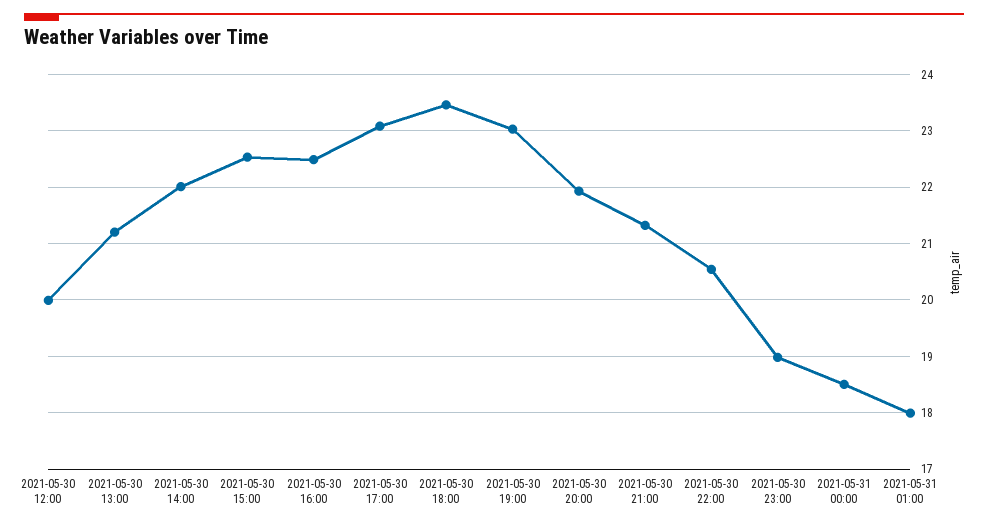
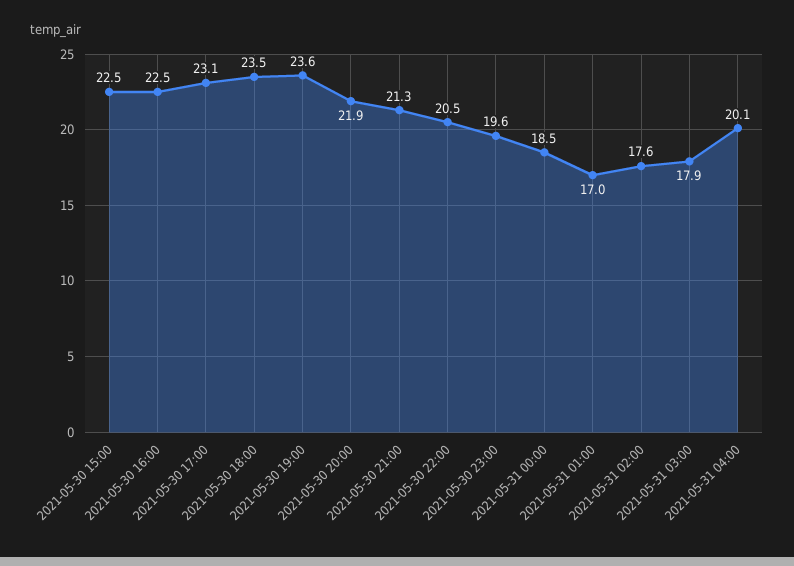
2021-05-30 12:00: 20 -> none
2021-05-30 13:00: 21.2 -> none
2021-05-30 14:00: 22 -> none
2021-05-30 19:00: 23 -> 23.6
2021-05-30 23:00: 19 -> 19.6
2021-05-31 01:00: 18 -> 17
2021-05-31 02:00: none -> 17.6
2021-05-31 03:00: none -> 17.9
2021-05-31 04:00: none -> 20.1

